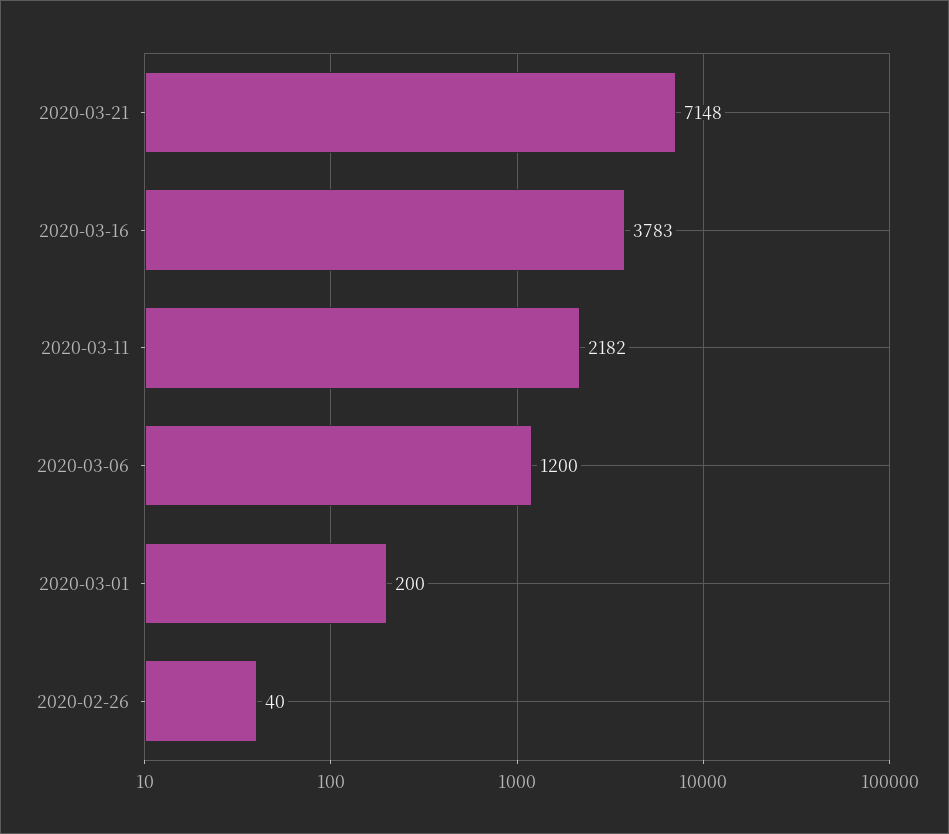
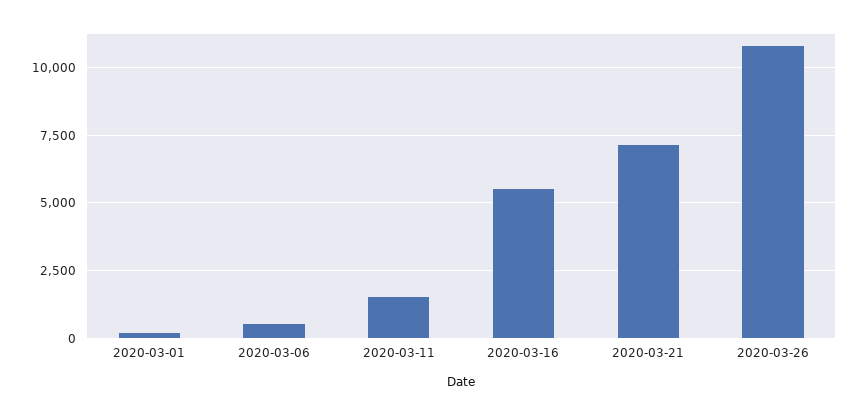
2020-03-16: 3783 -> 5500
2020-03-11: 2182 -> 1500
2020-03-06: 1200 -> 500
2020-02-26: 40 -> none
2020-03-26: none -> 10750

